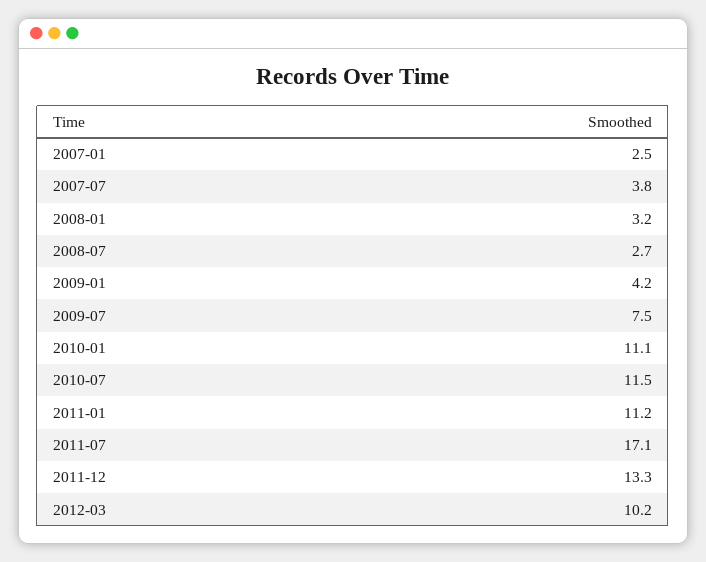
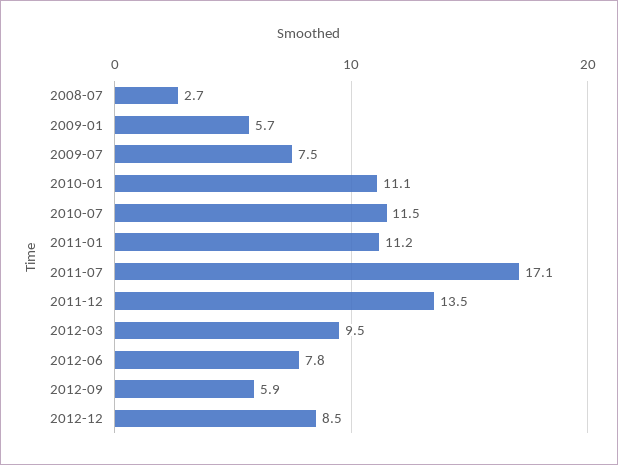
2007-01: 2.5 -> none
2007-07: 3.8 -> none
2008-01: 3.2 -> none
2009-01: 4.2 -> 5.7
2011-12: 13.3 -> 13.5
2012-03: 10.2 -> 9.5
2012-06: none -> 7.8
2012-09: none -> 5.9
2012-12: none -> 8.5

